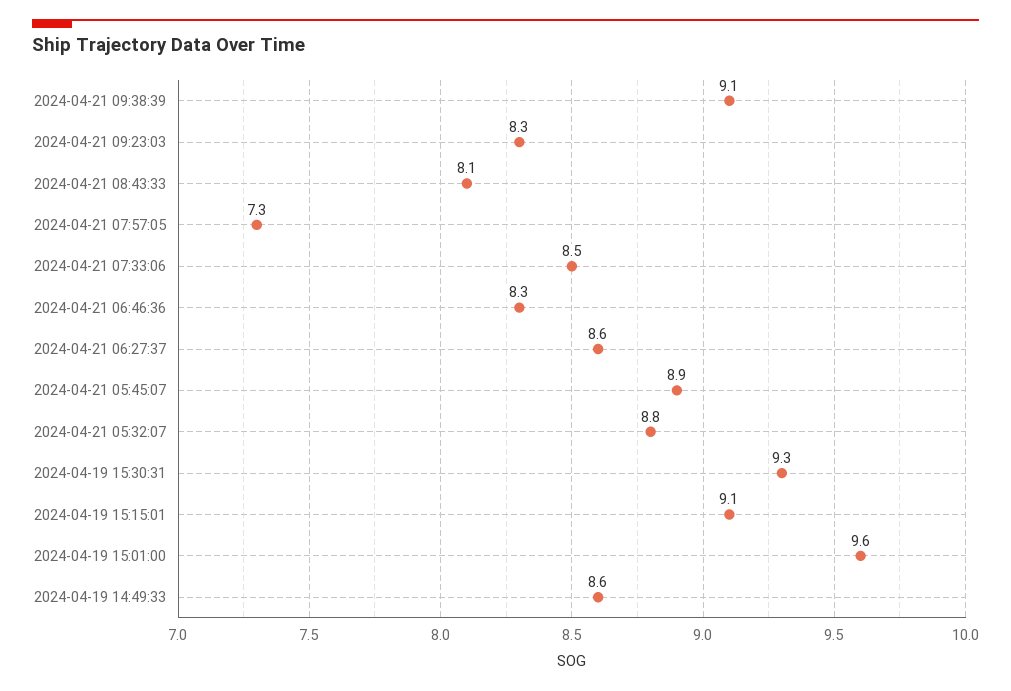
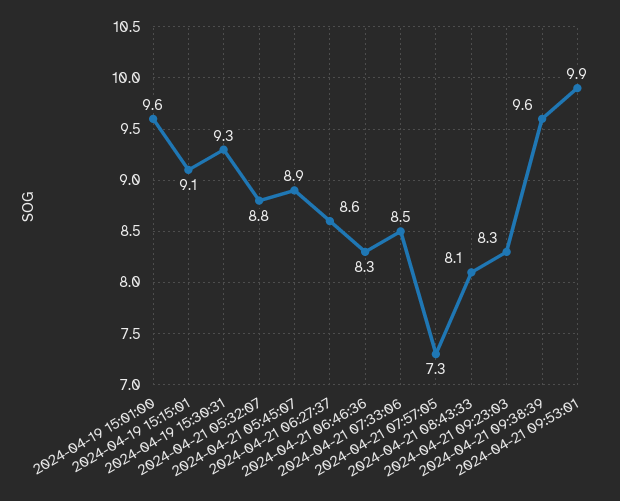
2024-04-21 09:38:39: 9.1 -> 9.6
2024-04-19 14:49:33: 8.6 -> none
2024-04-21 09:53:01: none -> 9.9

